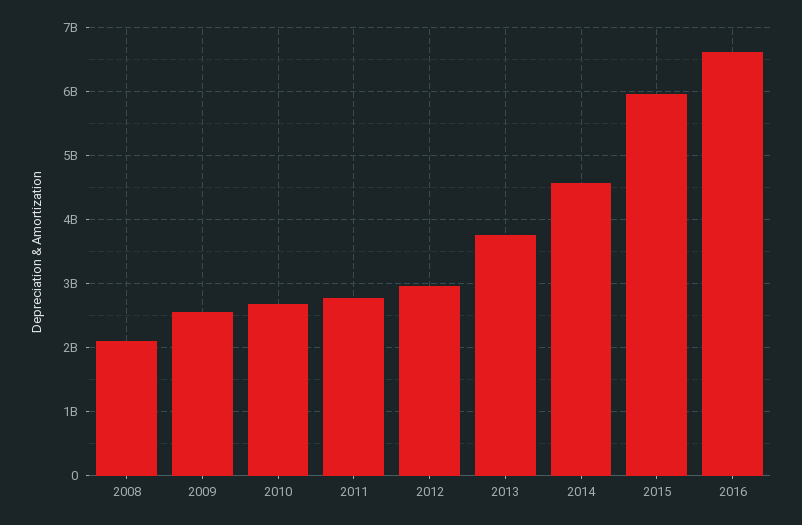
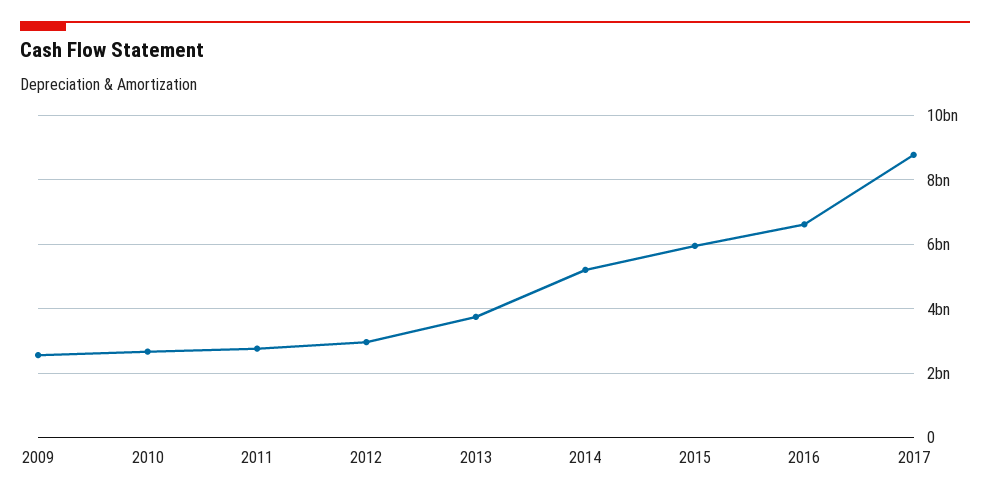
2008: 2100000000 -> none
2014: 4600000000 -> 5200000000
2017: none -> 8800000000

